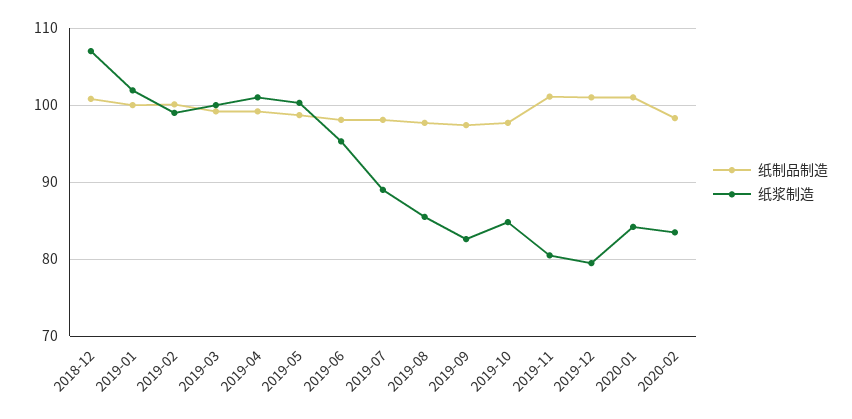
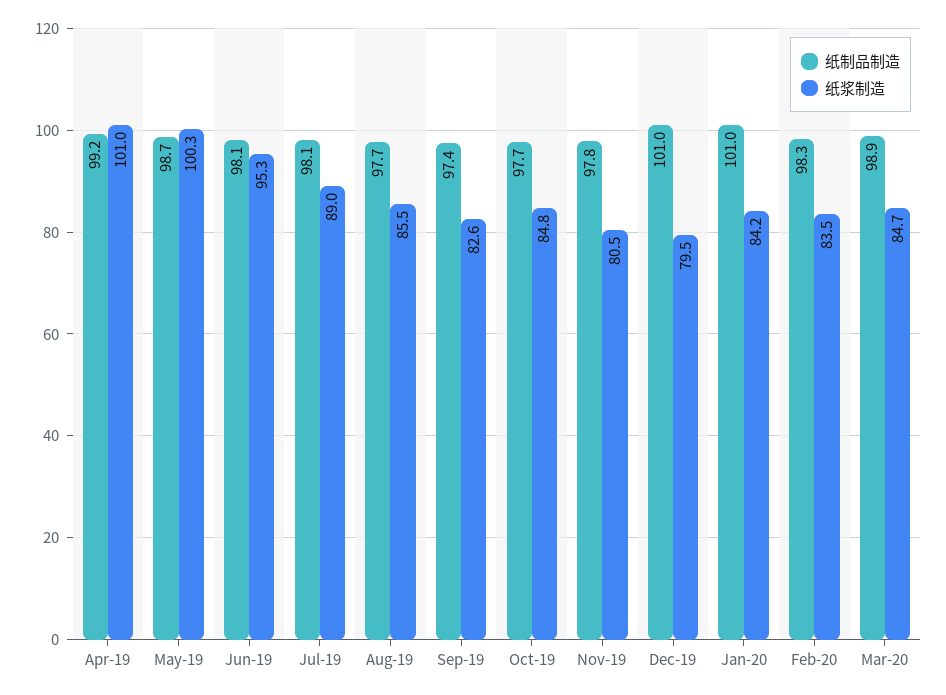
纸制品制造, 2018-12: 101 -> none
纸浆制造, 2018-12: 107 -> none
纸制品制造, 2019-01: 100 -> none
纸浆制造, 2019-01: 102 -> none
纸制品制造, 2019-02: 100 -> none
纸浆制造, 2019-02: 99 -> none
纸制品制造, 2019-03: 99 -> none
纸浆制造, 2019-03: 100 -> none
纸制品制造, 2019-11: 101 -> 97.8
纸制品制造, Mar-20: none -> 98.9
纸浆制造, Mar-20: none -> 84.7

